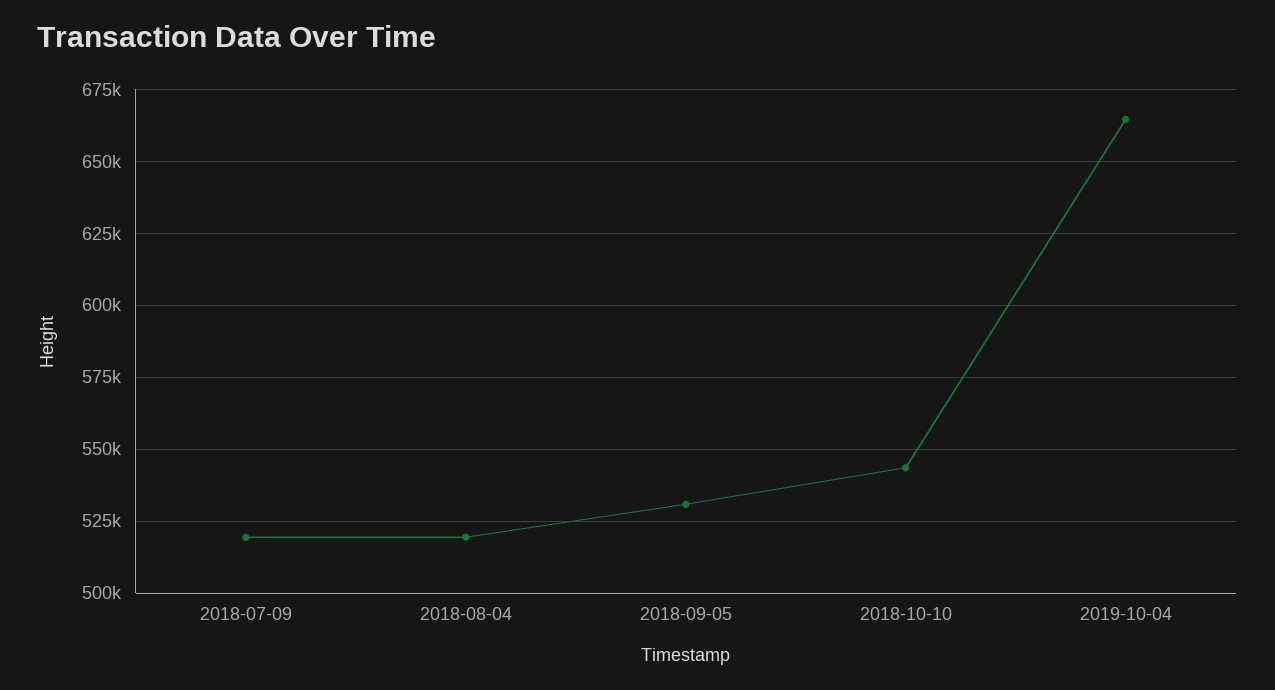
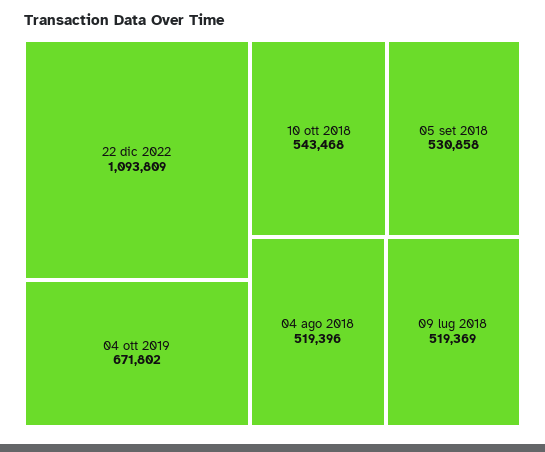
2019-10-04: 665000 -> 671802
22 dic 2022: none -> 1093809

